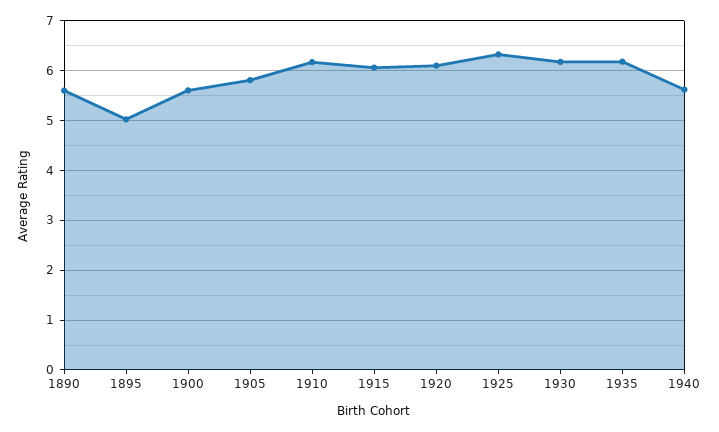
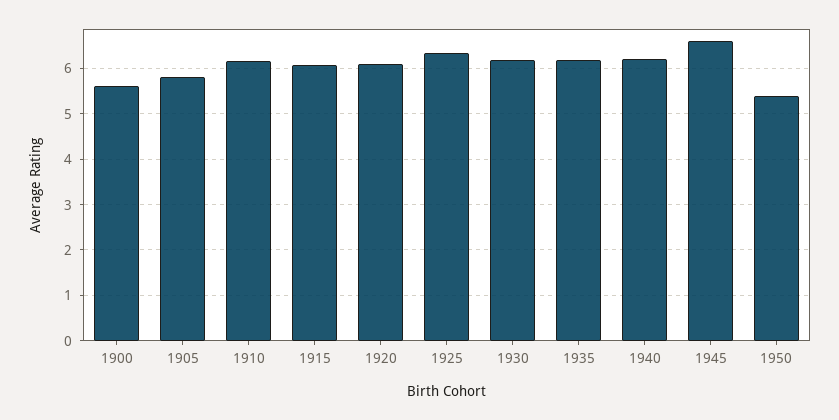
1890: 5.6 -> none
1895: 5 -> none
1940: 5.6 -> 6.2
1945: none -> 6.6
1950: none -> 5.4

